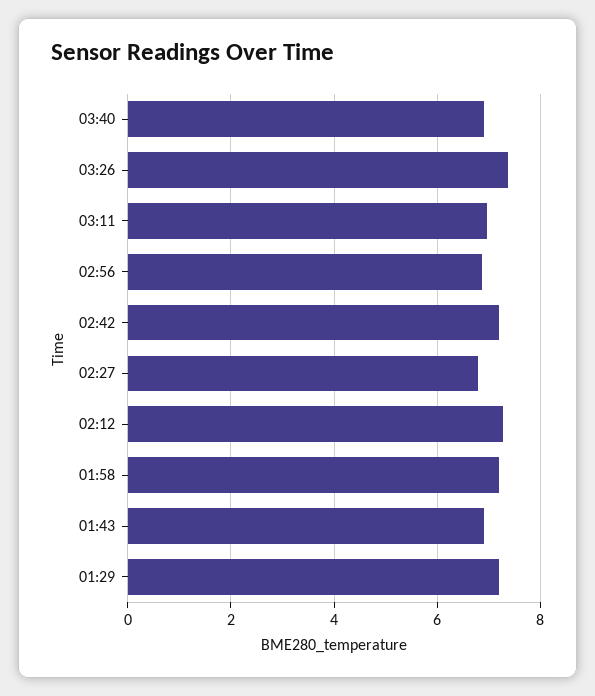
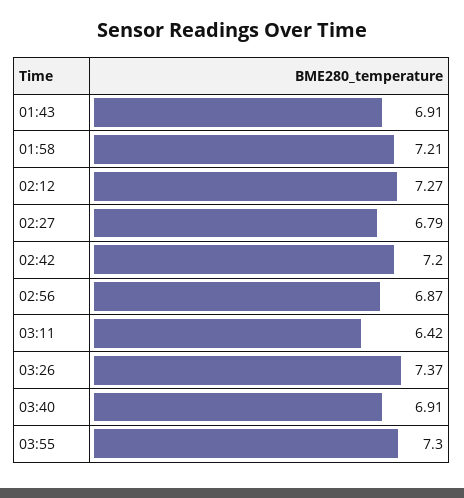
03:11: 7 -> 6.42
01:29: 7.2 -> none
03:55: none -> 7.3

